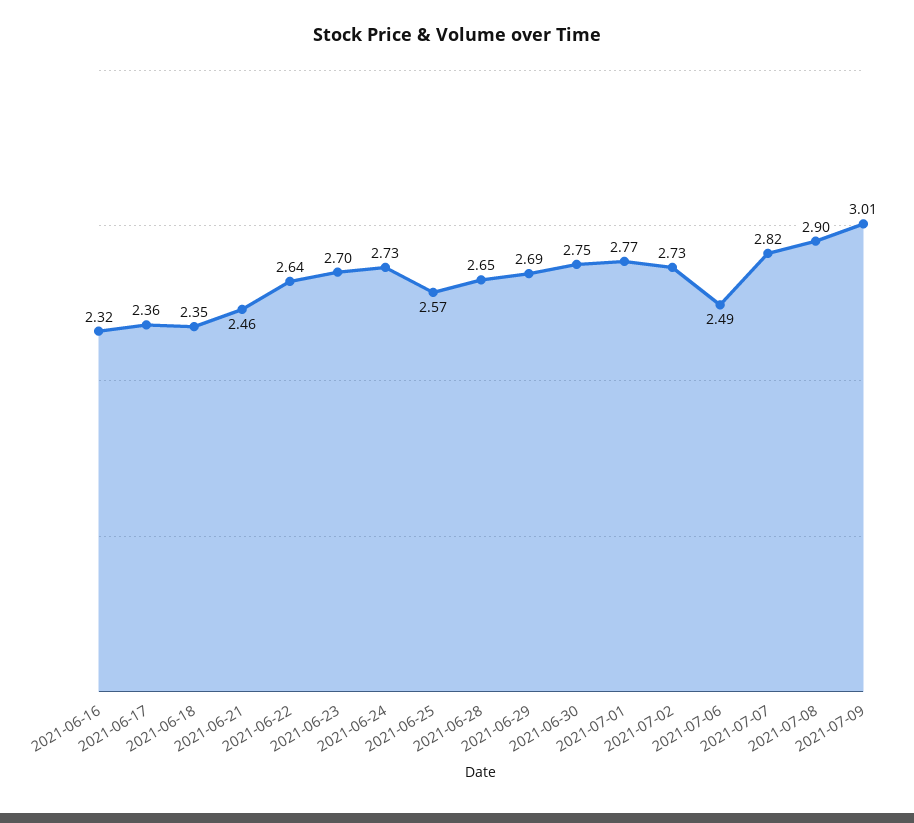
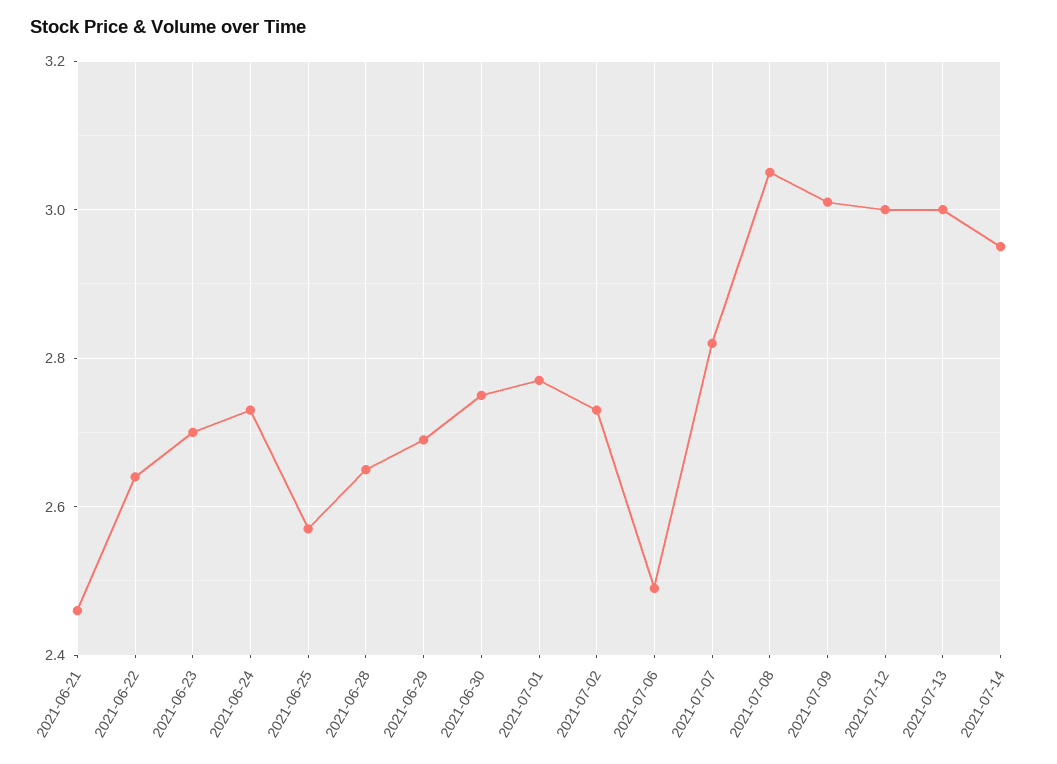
2021-06-16: 2.32 -> none
2021-06-17: 2.36 -> none
2021-06-18: 2.35 -> none
2021-07-08: 2.9 -> 3.05
2021-07-12: none -> 3
2021-07-13: none -> 3
2021-07-14: none -> 2.95

